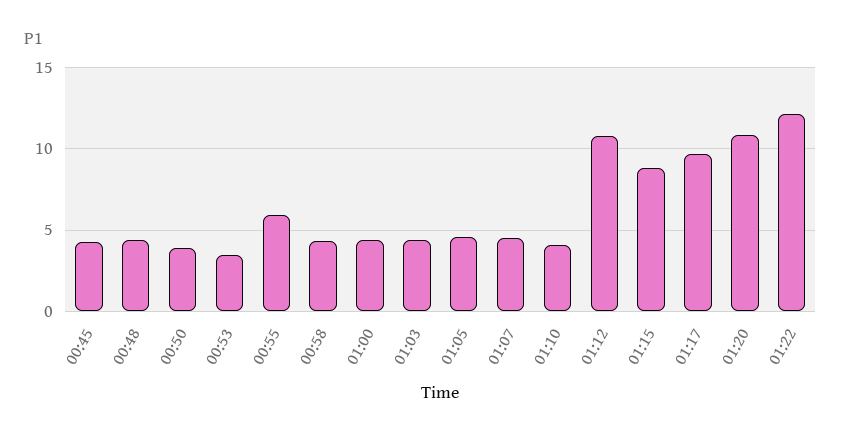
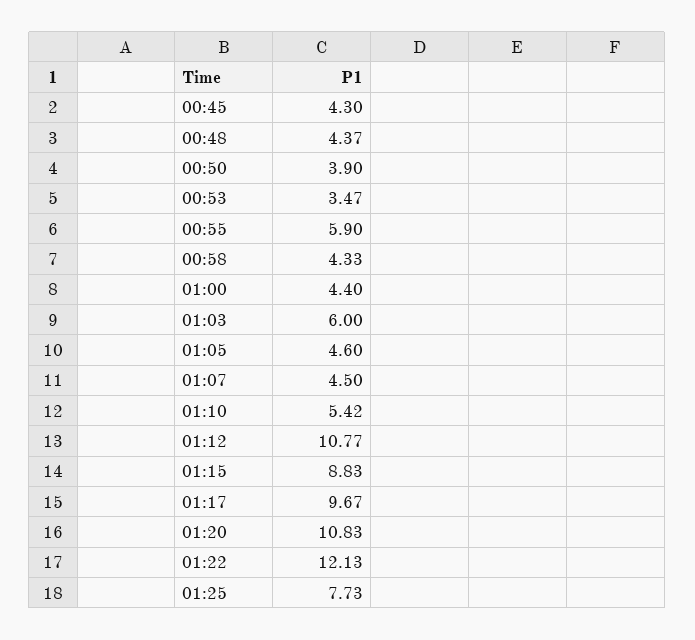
01:03: 4.5 -> 6
01:10: 4 -> 5.42
01:25: none -> 7.73

